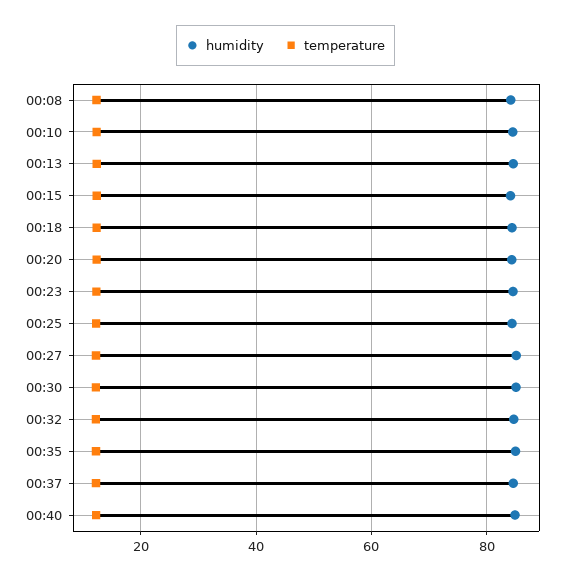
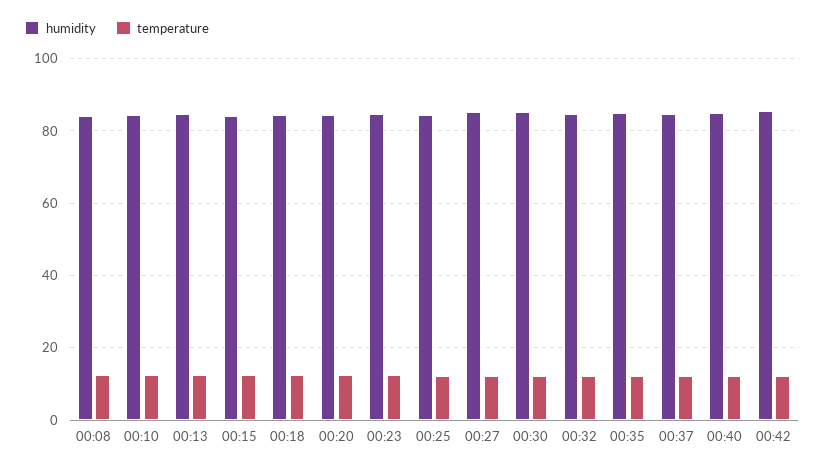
humidity, 00:42: none -> 86
temperature, 00:42: none -> 12

